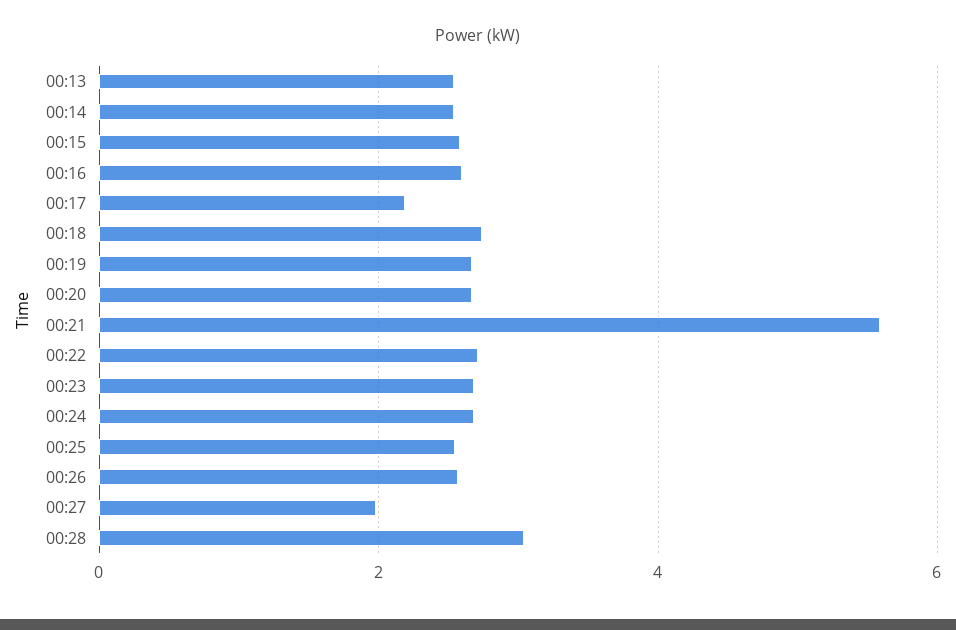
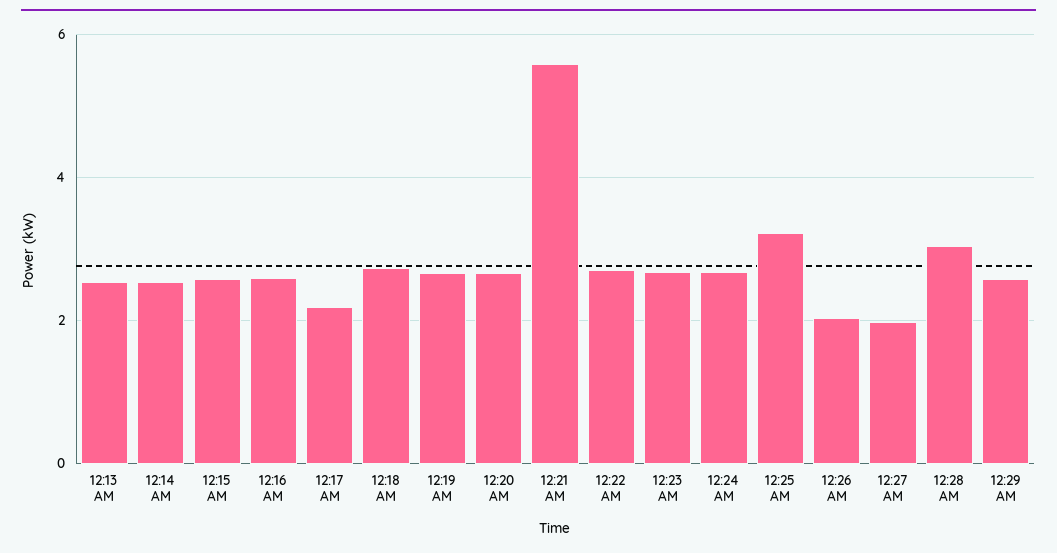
00:25: 2.6 -> 3.2
00:26: 2.6 -> 2
12:29 AM: none -> 2.6

